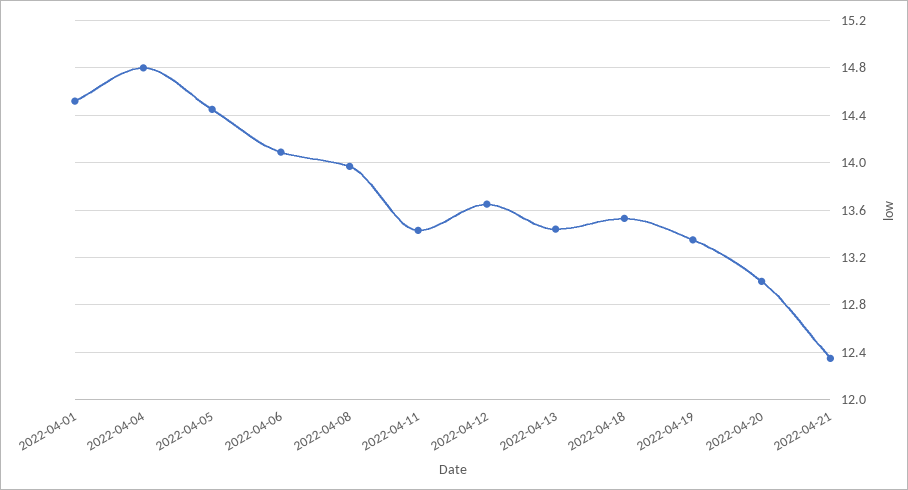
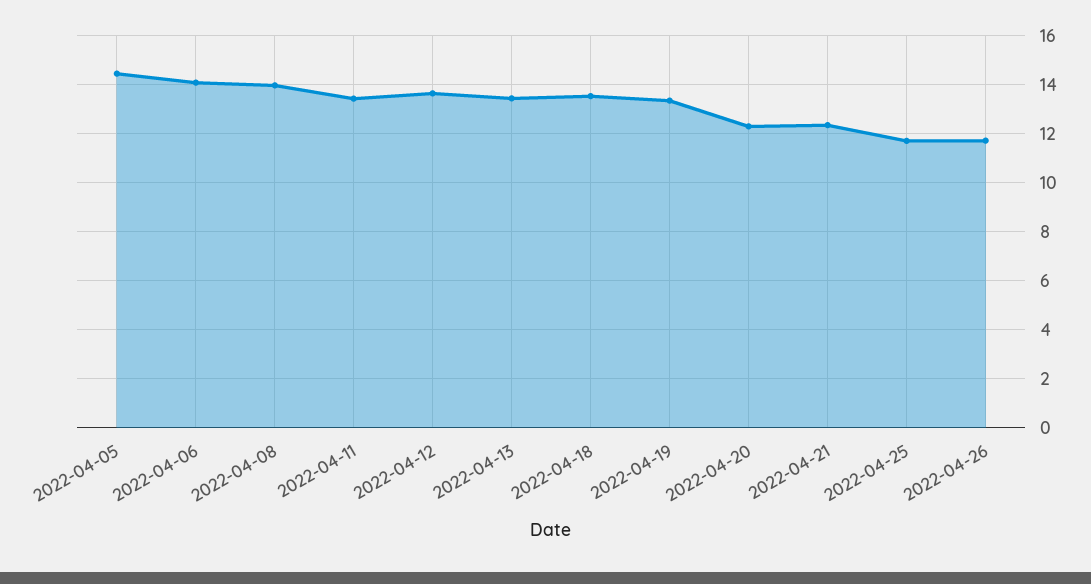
2022-04-01: 14.5 -> none
2022-04-04: 14.8 -> none
2022-04-20: 13 -> 12.25
2022-04-25: none -> 11.75
2022-04-26: none -> 11.75

